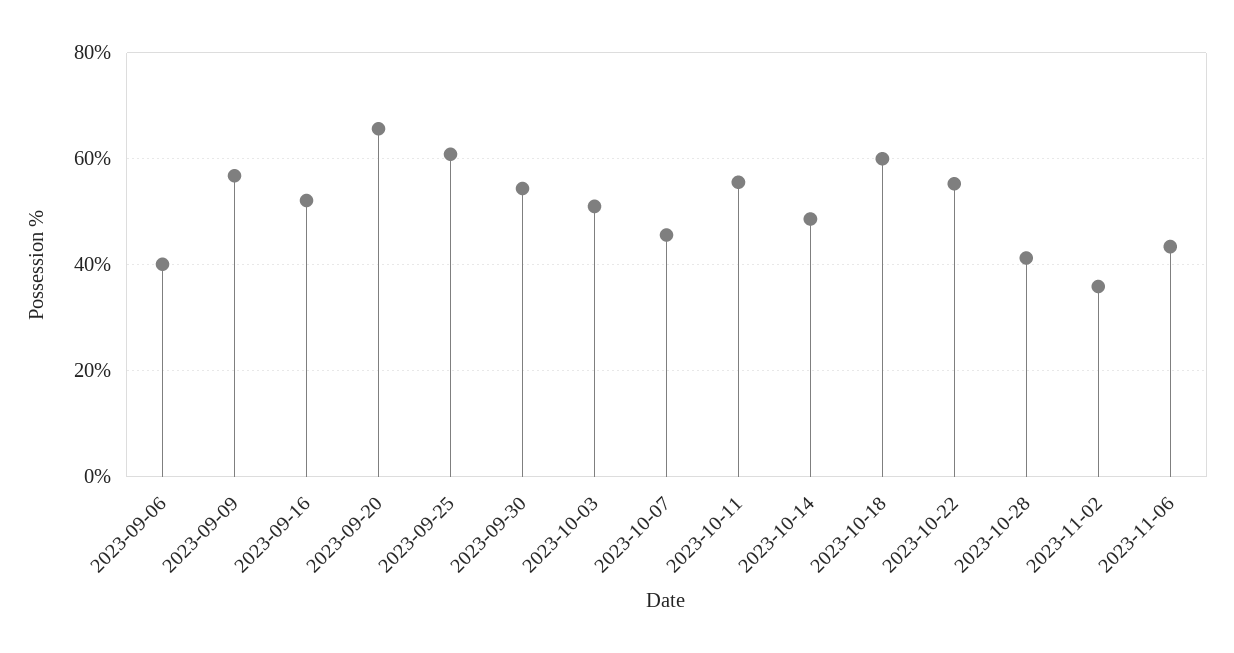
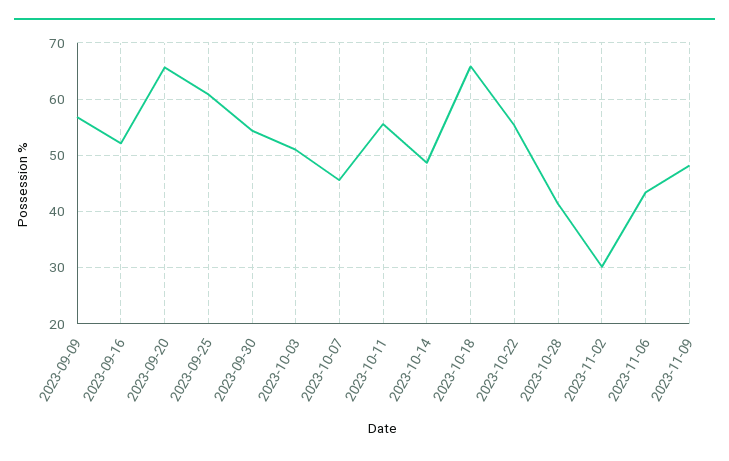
2023-09-06: 40 -> none
2023-10-18: 60 -> 66
2023-11-02: 36 -> 30
2023-11-09: none -> 48

